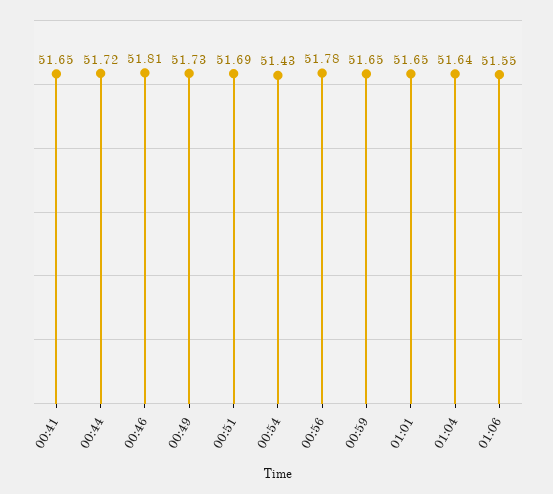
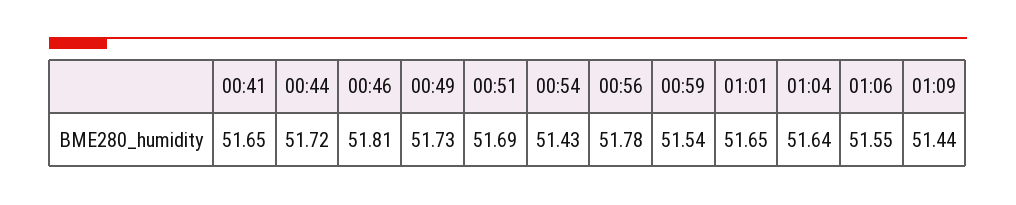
00:59: 51.65 -> 51.54
01:09: none -> 51.44

